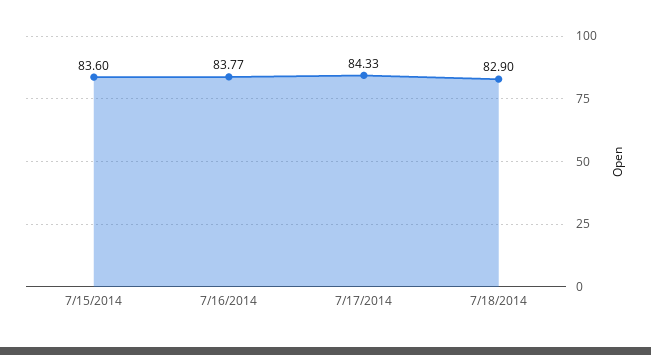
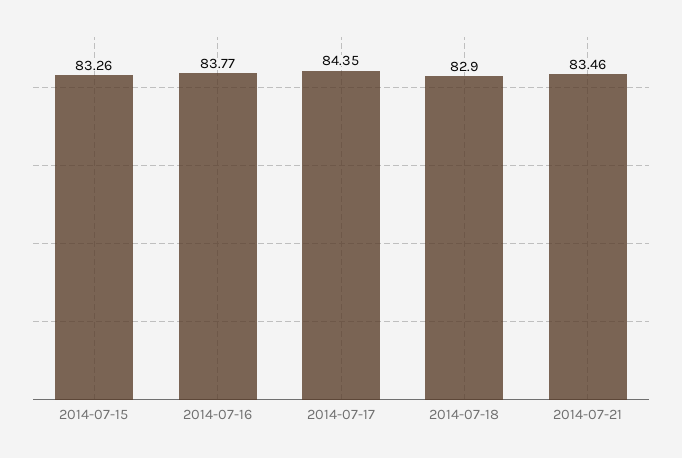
7/15/2014: 83.6 -> 83.26
7/17/2014: 84.33 -> 84.35
2014-07-21: none -> 83.46

